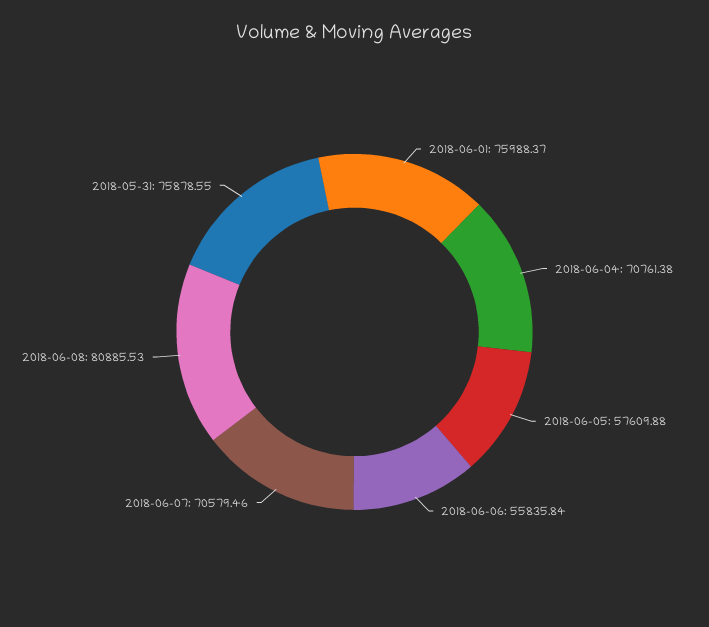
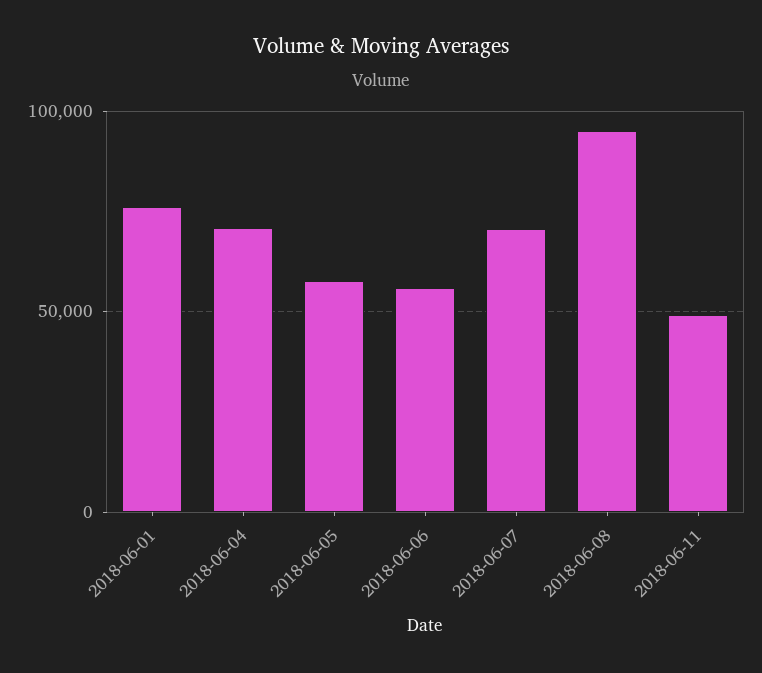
2018-06-08: 80885.53 -> 95000
2018-05-31: 75878.55 -> none
2018-06-11: none -> 50000

